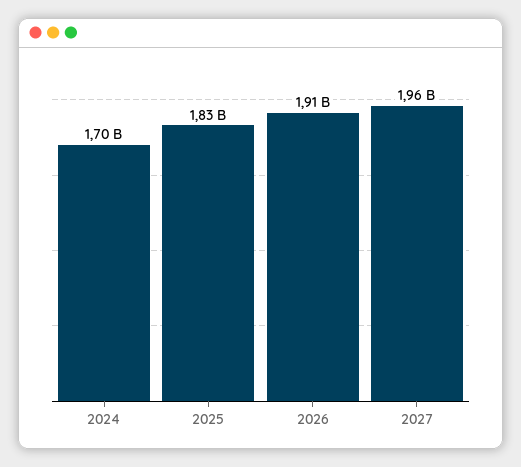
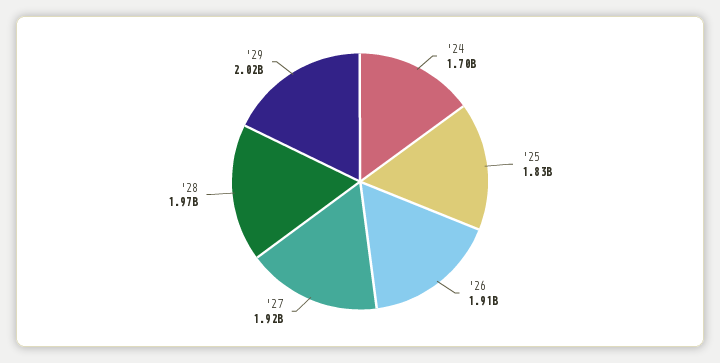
2027: 1960000000 -> 1920000000
'28: none -> 1970000000
'29: none -> 2020000000

